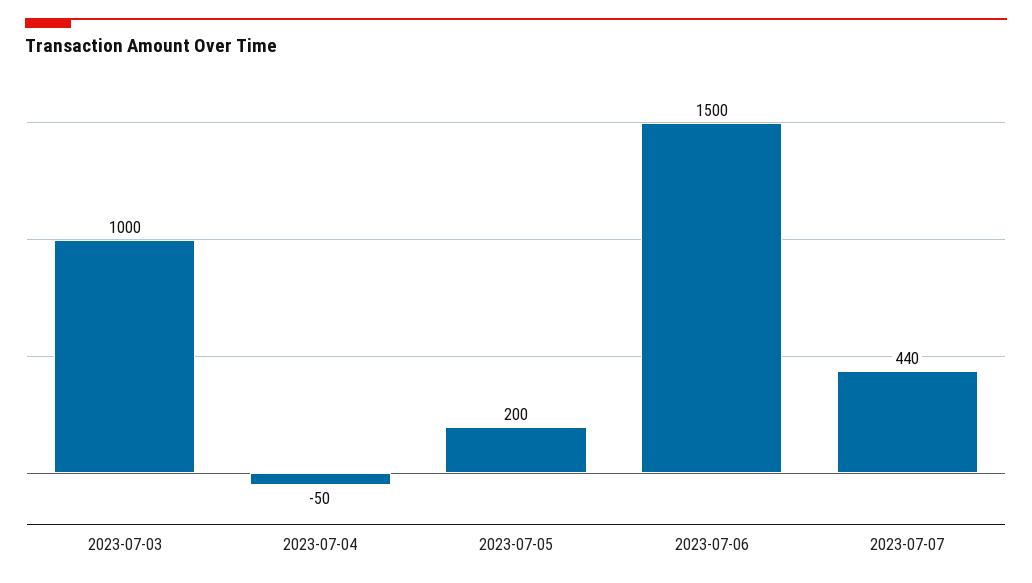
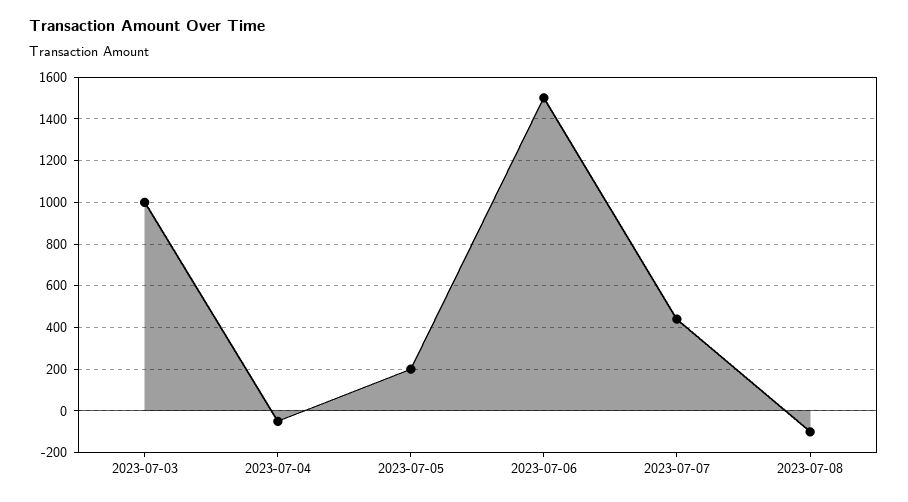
2023-07-08: none -> -100

